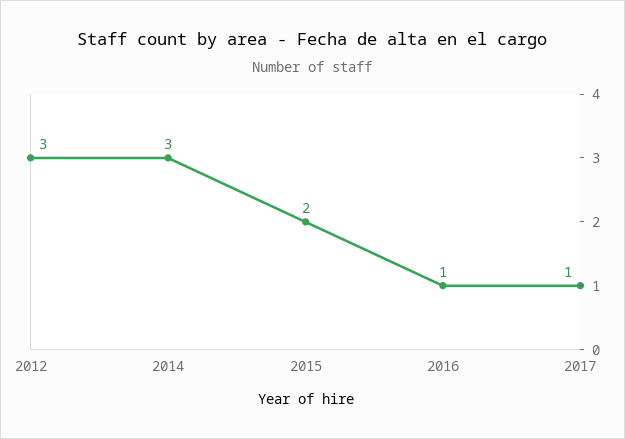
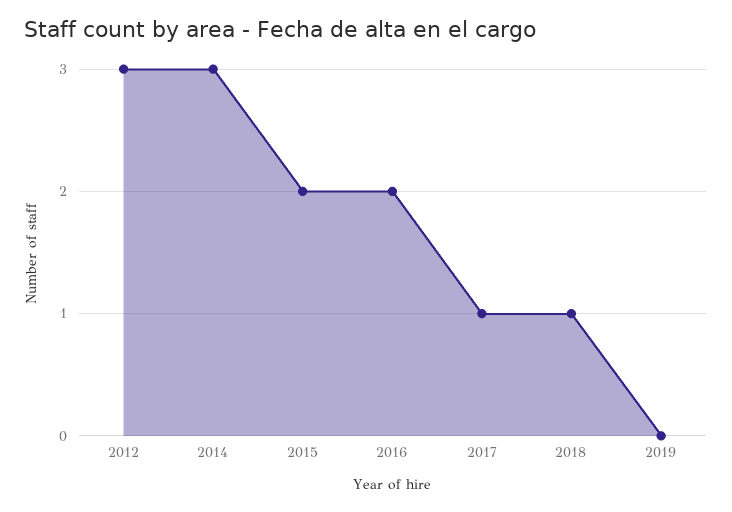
2016: 1 -> 2
2018: none -> 1
2019: none -> 0

